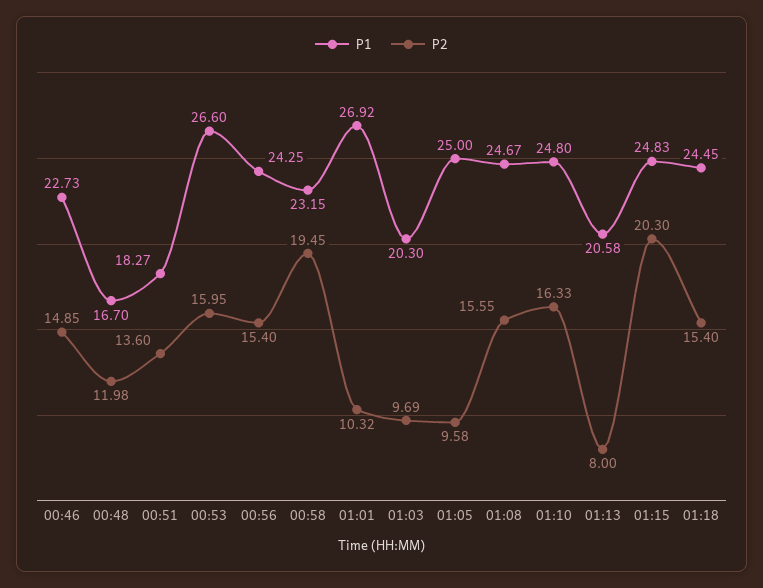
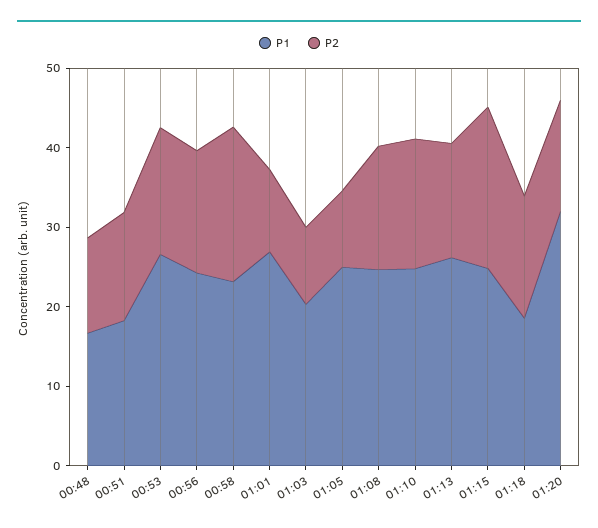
P1, 00:46: 22.73 -> none
P2, 00:46: 14.85 -> none
P1, 01:13: 20.58 -> 26
P2, 01:13: 8 -> 14
P1, 01:18: 24.45 -> 18
P1, 01:20: none -> 32
P2, 01:20: none -> 14

